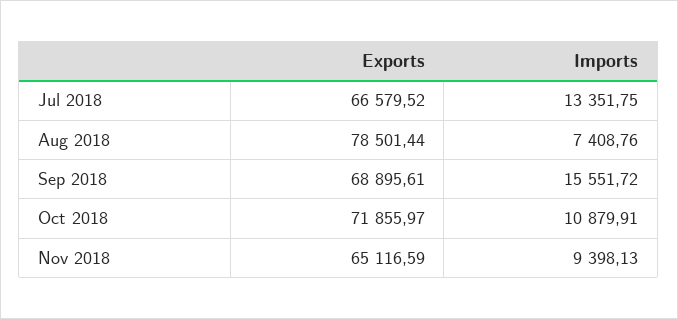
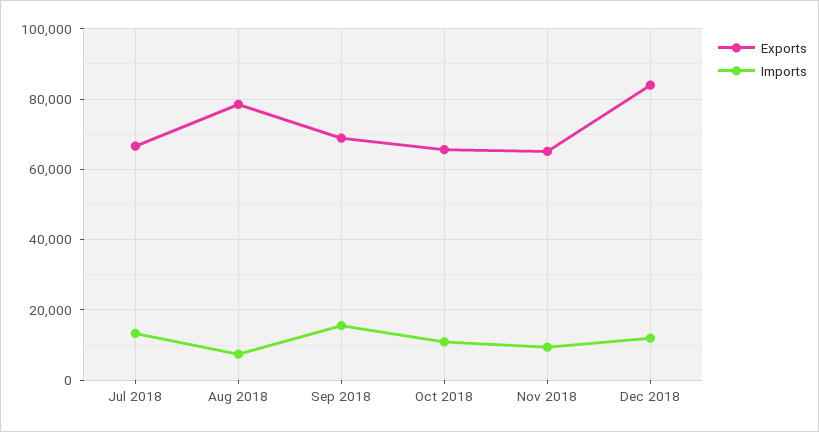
Exports, Oct 2018: 71855.97 -> 66000
Exports, Dec 2018: none -> 84000
Imports, Dec 2018: none -> 12000

